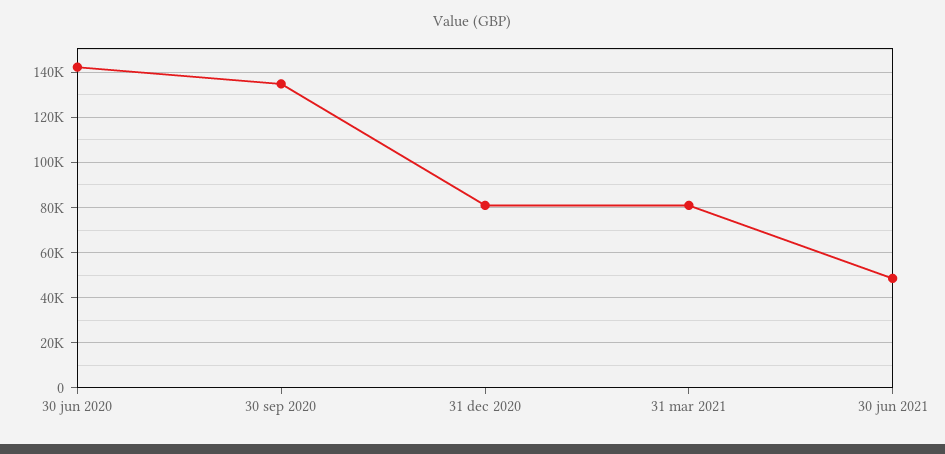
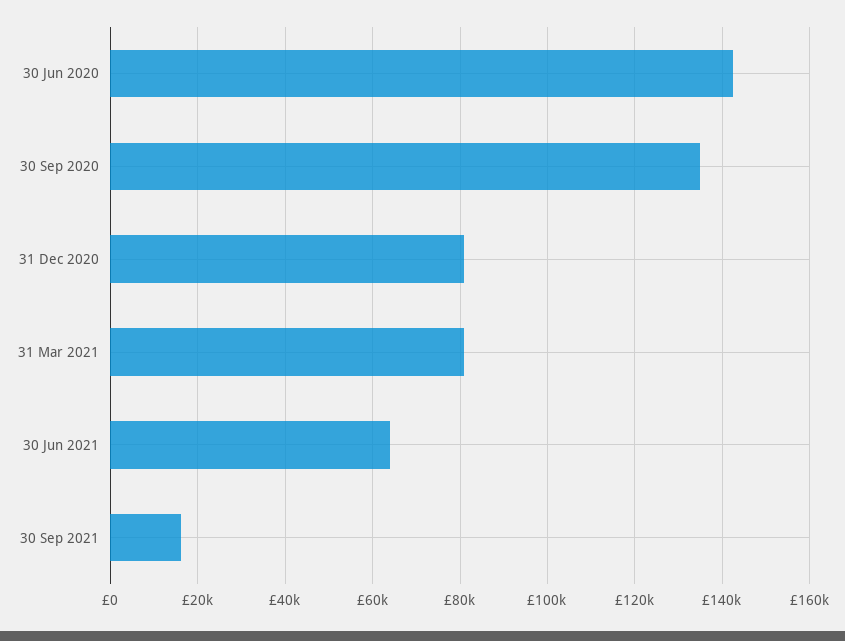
30 jun 2021: 50000 -> 64000
30 Sep 2021: none -> 16000

